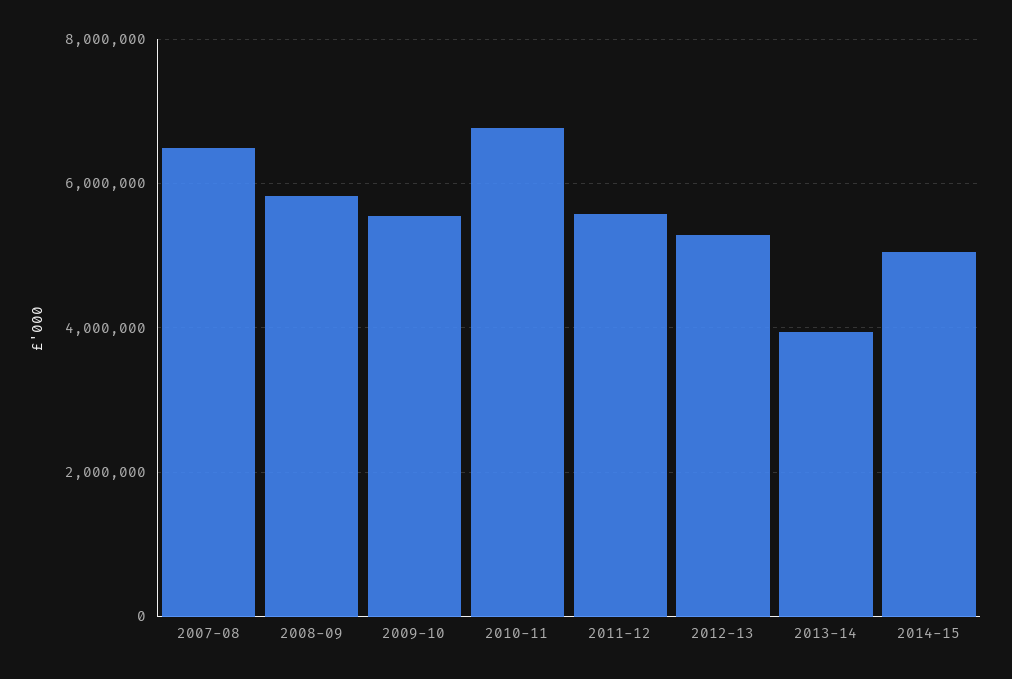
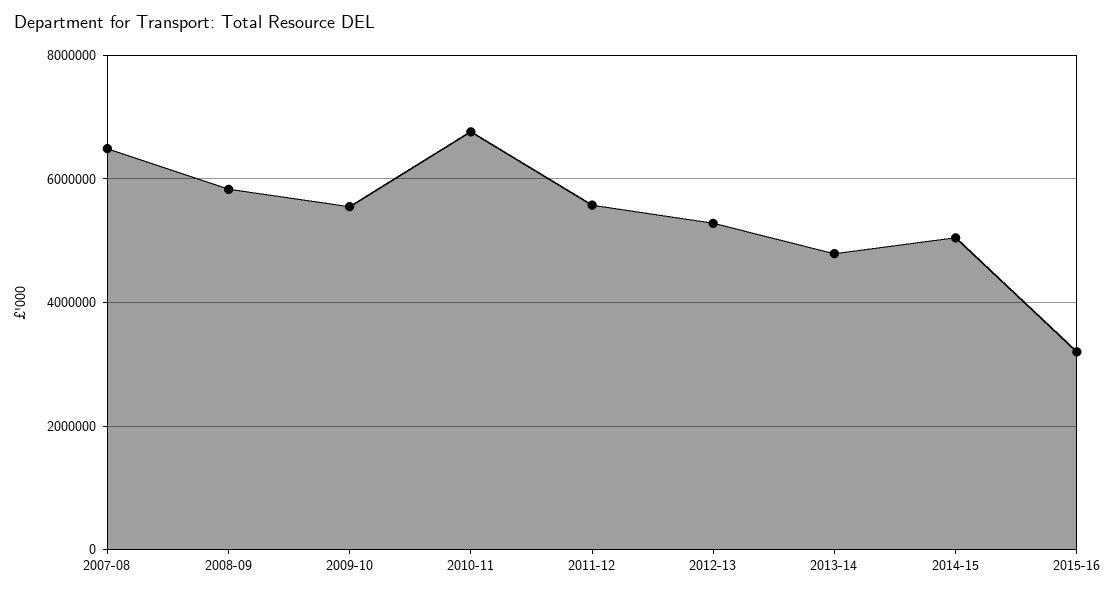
2013-14: 4000000 -> 4800000
2015-16: none -> 3200000

